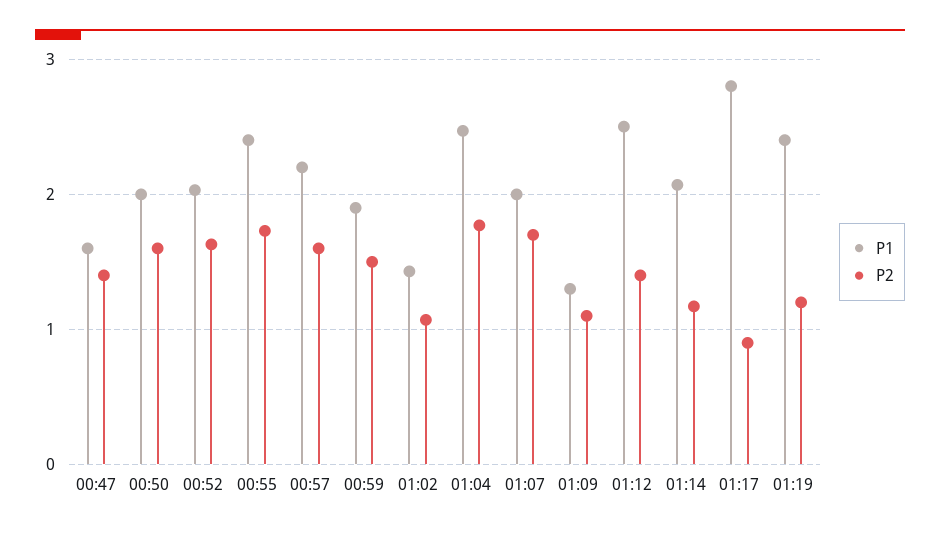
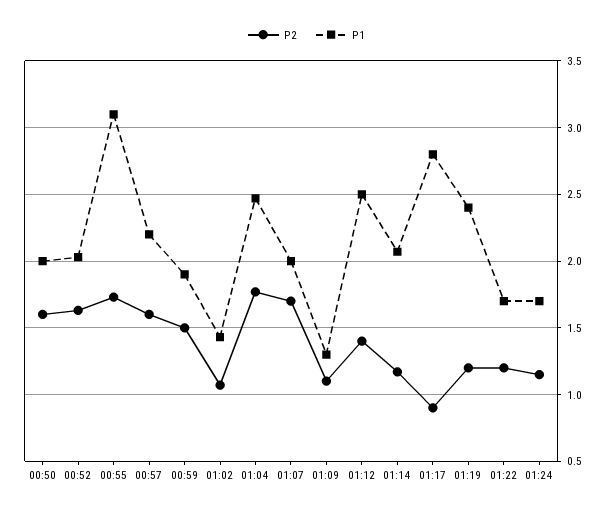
P1, 00:47: 1.6 -> none
P2, 00:47: 1.4 -> none
P1, 00:55: 2.4 -> 3.1
P2, 01:22: none -> 1.2
P1, 01:22: none -> 1.7
P2, 01:24: none -> 1.15
P1, 01:24: none -> 1.7

